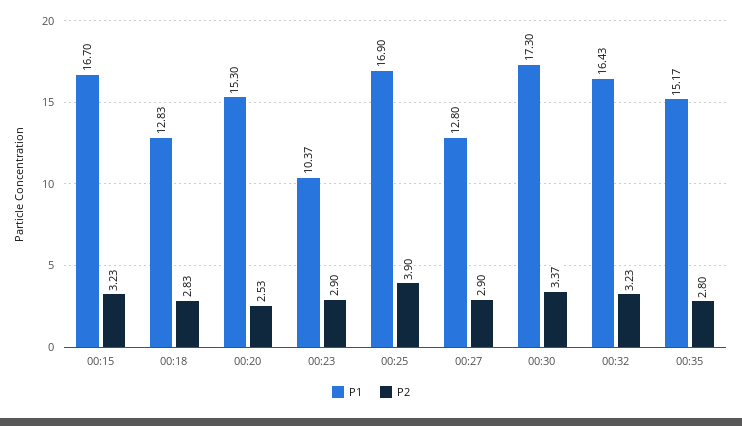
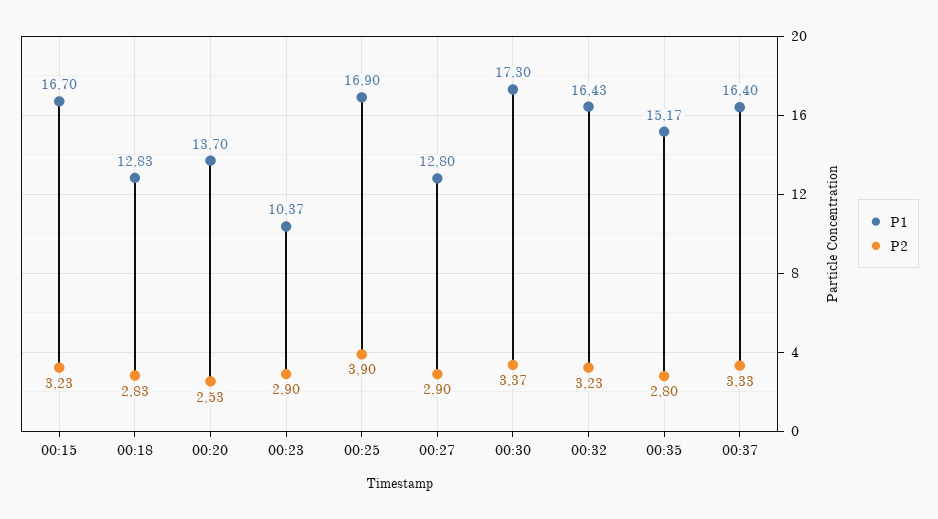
P1, 00:20: 15.3 -> 13.7
P1, 00:37: none -> 16.4
P2, 00:37: none -> 3.33

